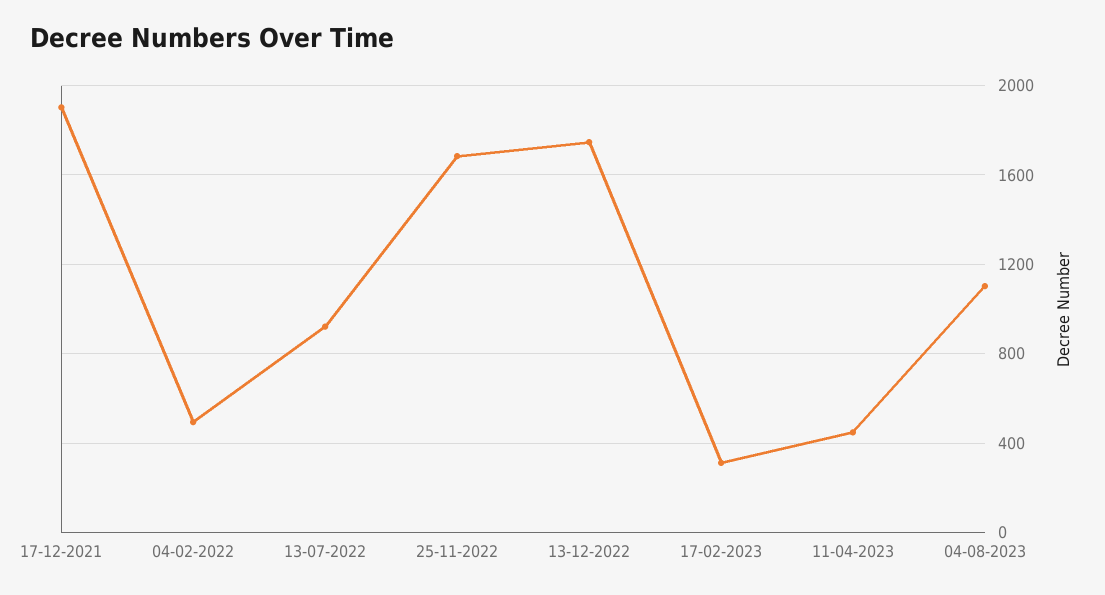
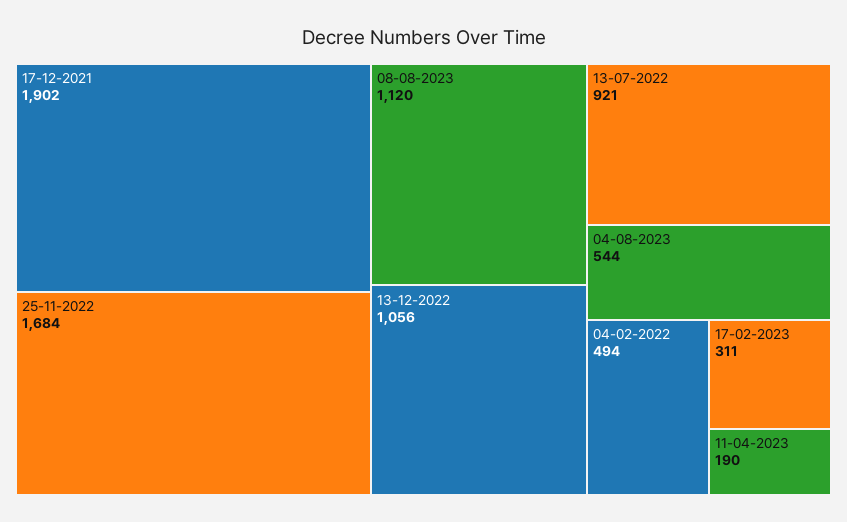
13-12-2022: 1750 -> 1056
11-04-2023: 450 -> 190
04-08-2023: 1100 -> 544
08-08-2023: none -> 1120

